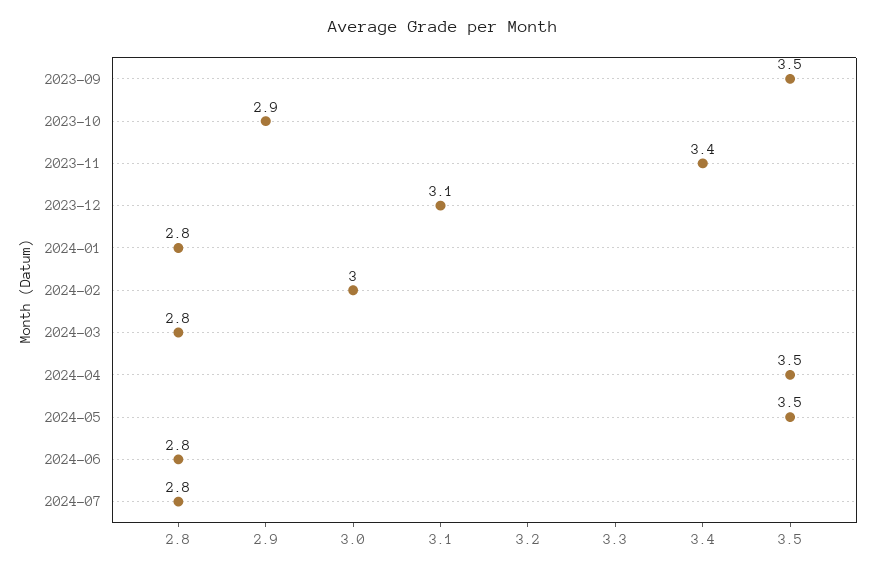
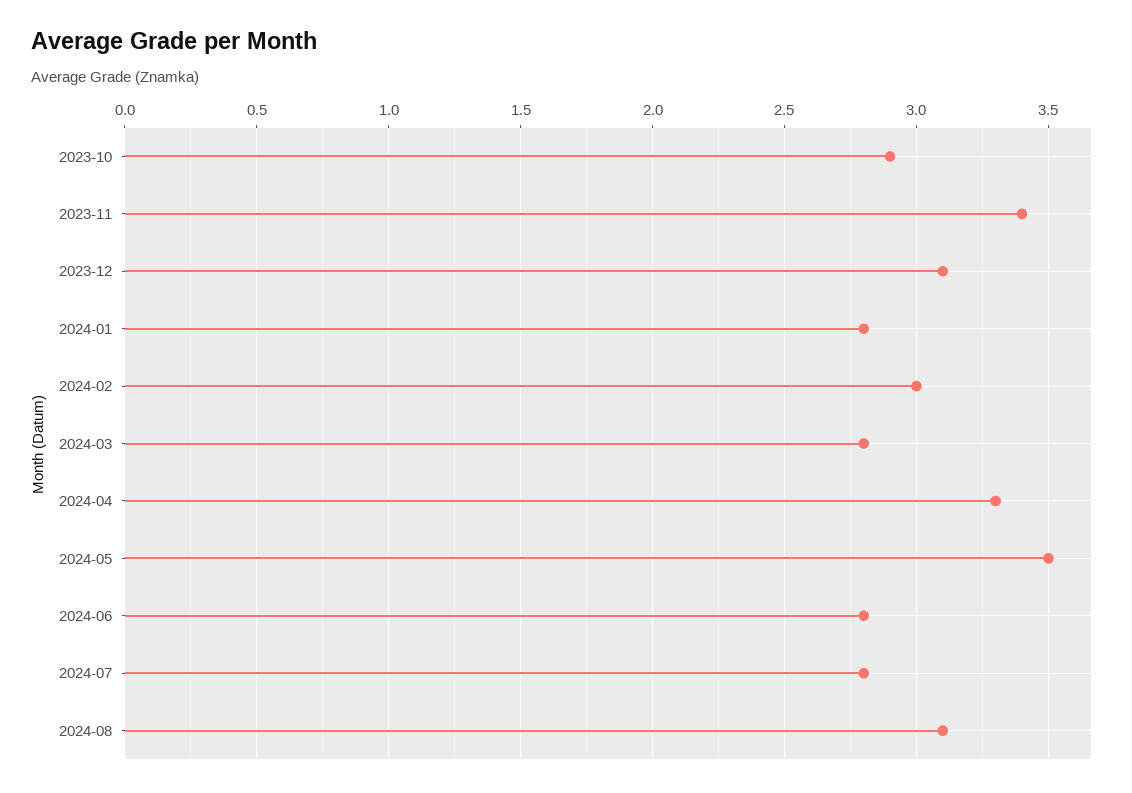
2023-09: 3.5 -> none
2024-04: 3.5 -> 3.3
2024-08: none -> 3.1

